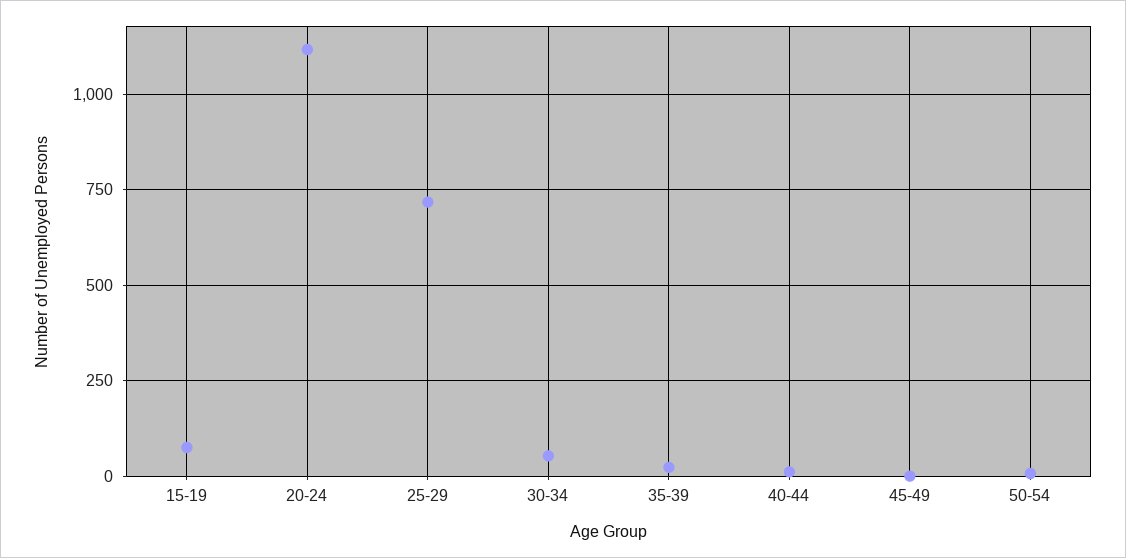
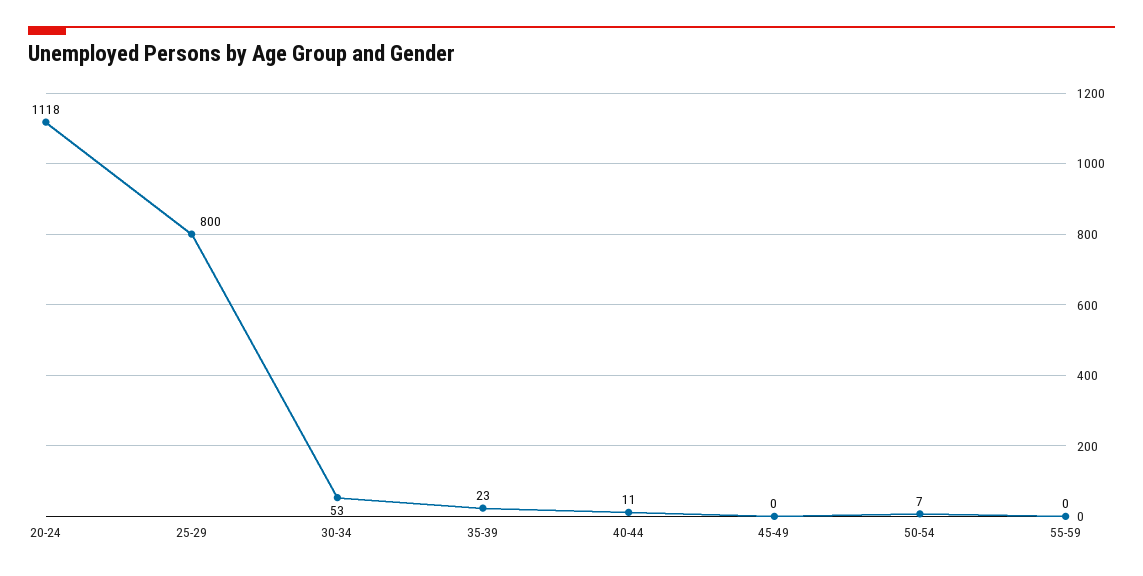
15-19: 75 -> none
25-29: 725 -> 800
55-59: none -> 0

